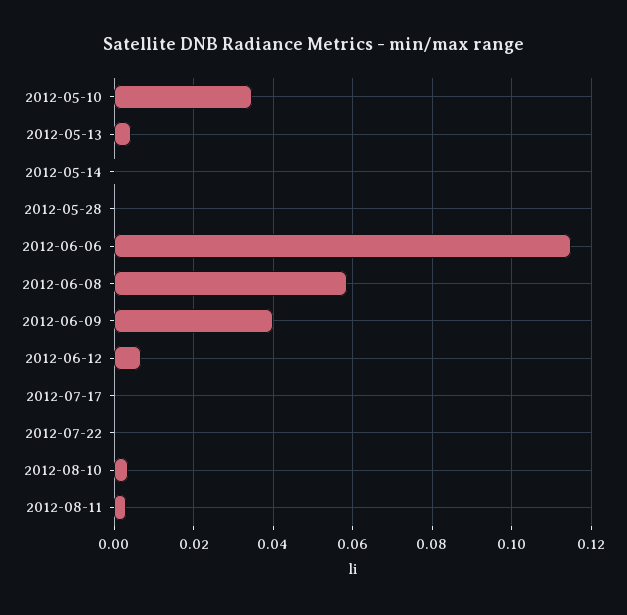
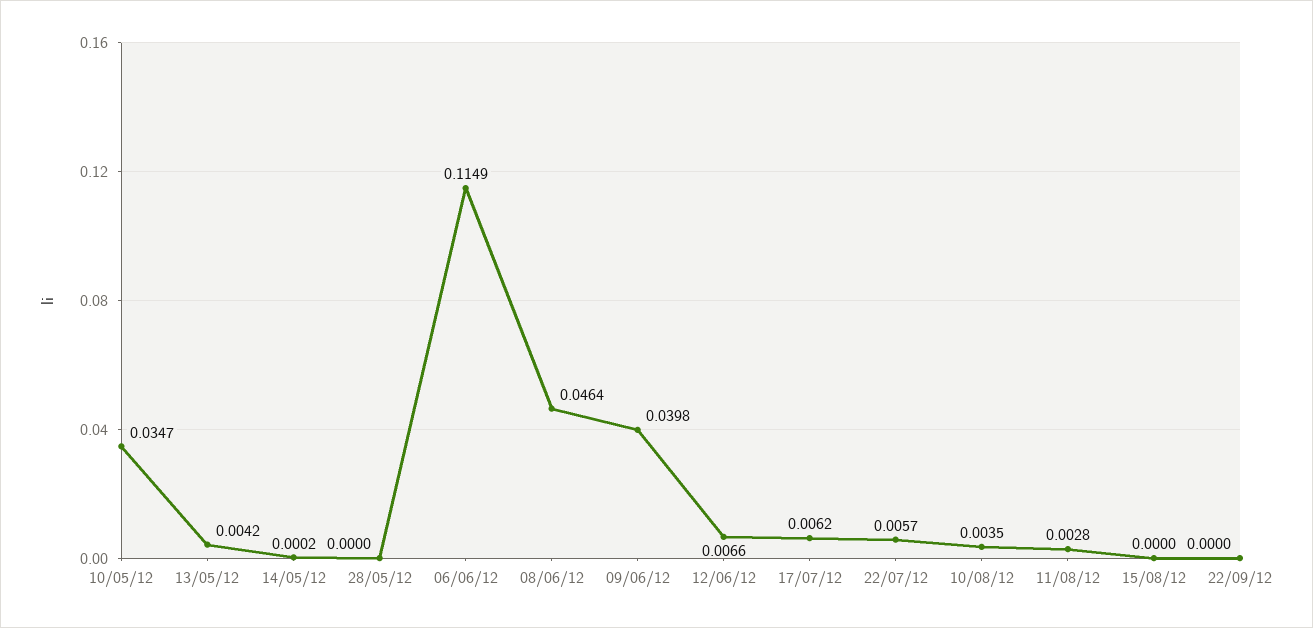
2012-06-08: 0.058 -> 0.0464
2012-07-17: 0 -> 0.0062
2012-07-22: 0 -> 0.0057
15/08/12: none -> 0
22/09/12: none -> 0

